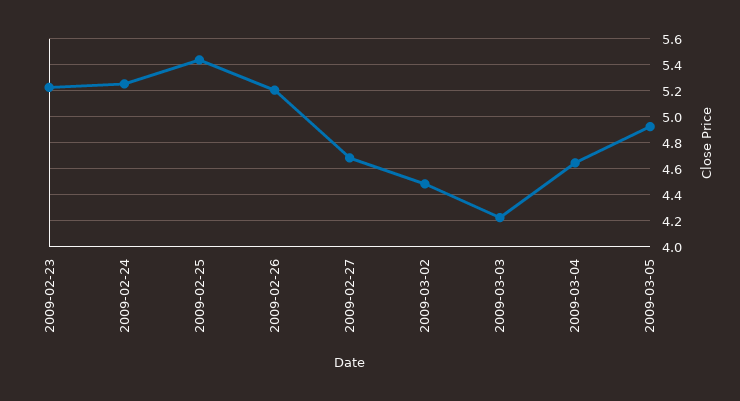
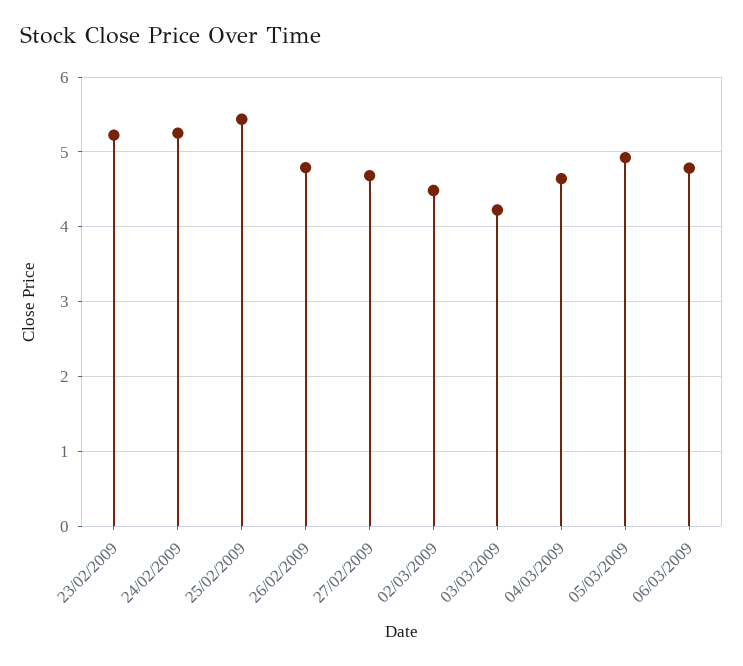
2009-02-26: 5.2 -> 4.8
06/03/2009: none -> 4.8

